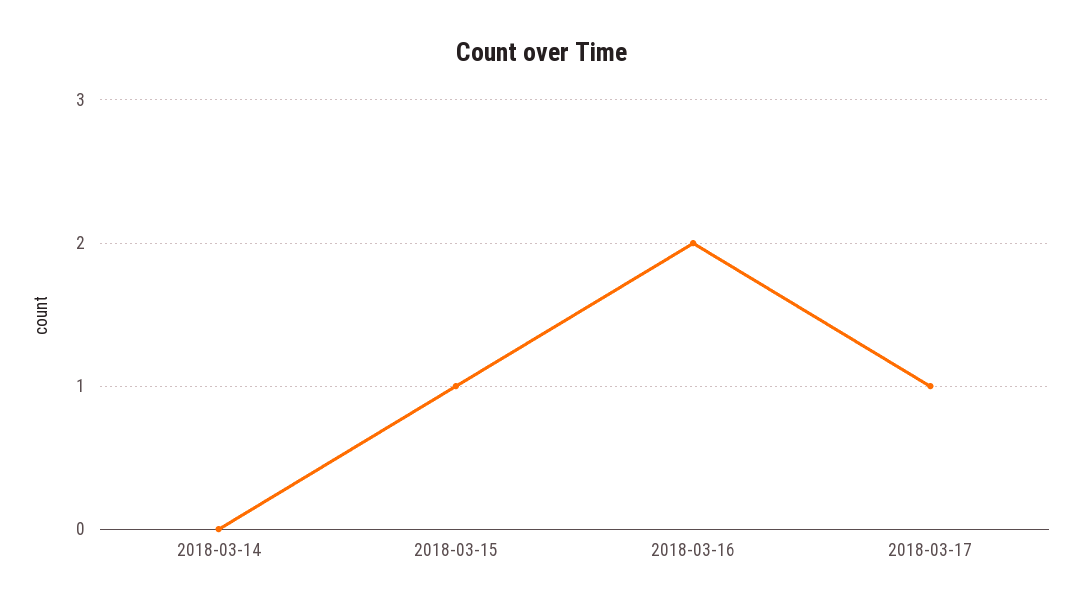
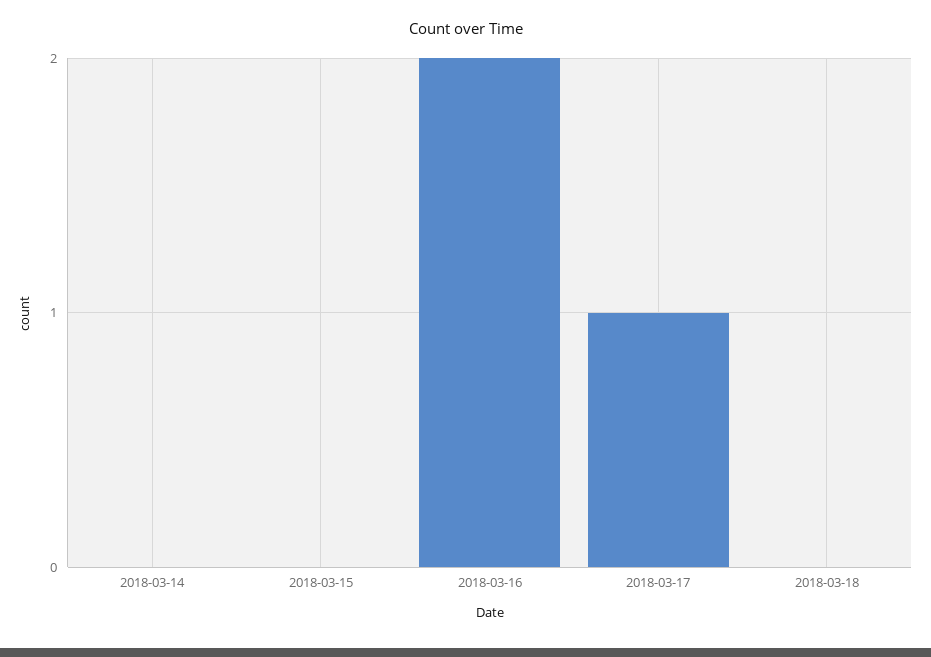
2018-03-15: 1 -> 0
2018-03-18: none -> 0

